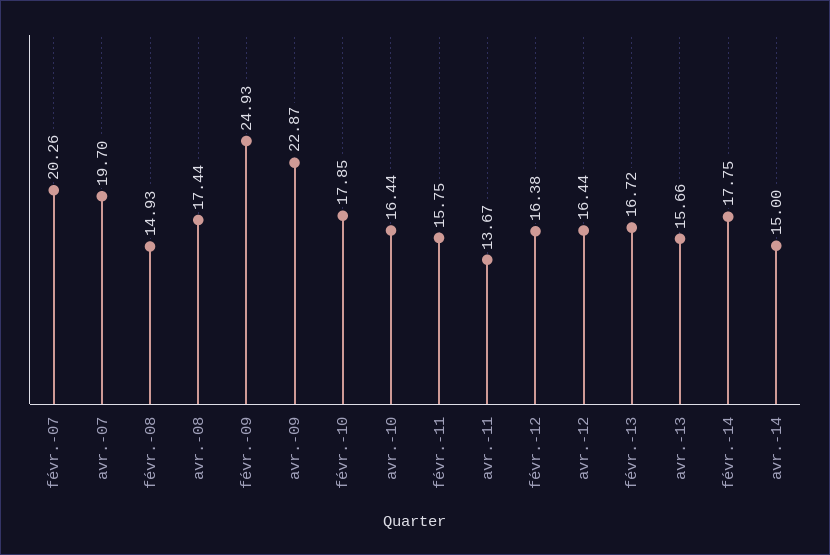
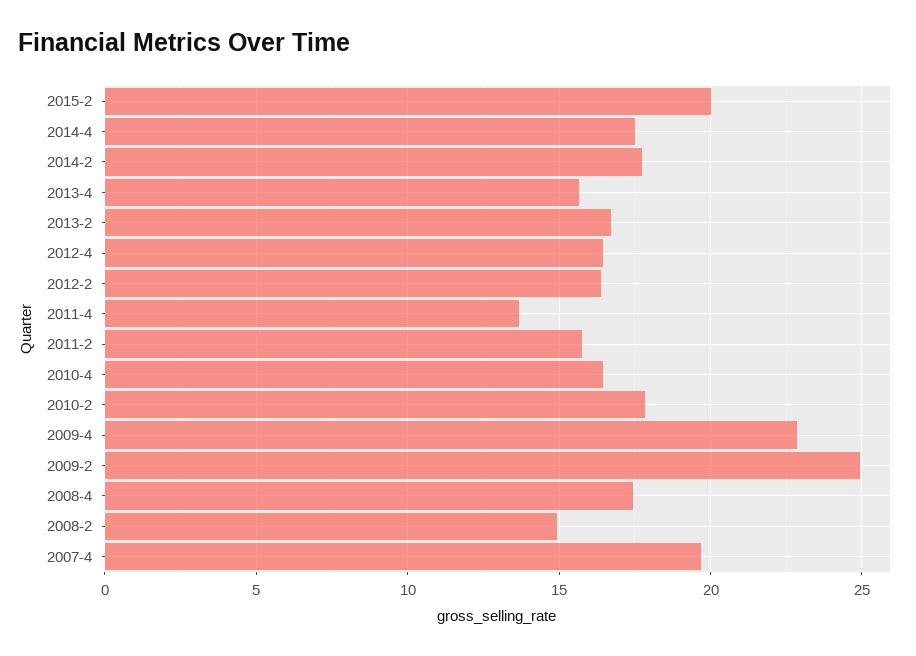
févr.-07: 20.26 -> none
avr.-14: 15 -> 17.5
2015-2: none -> 20

